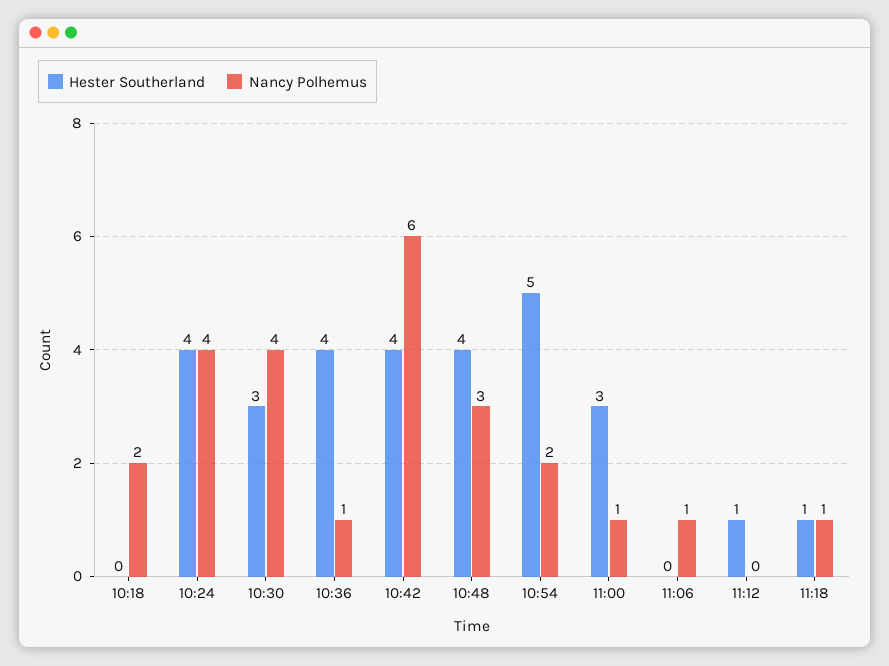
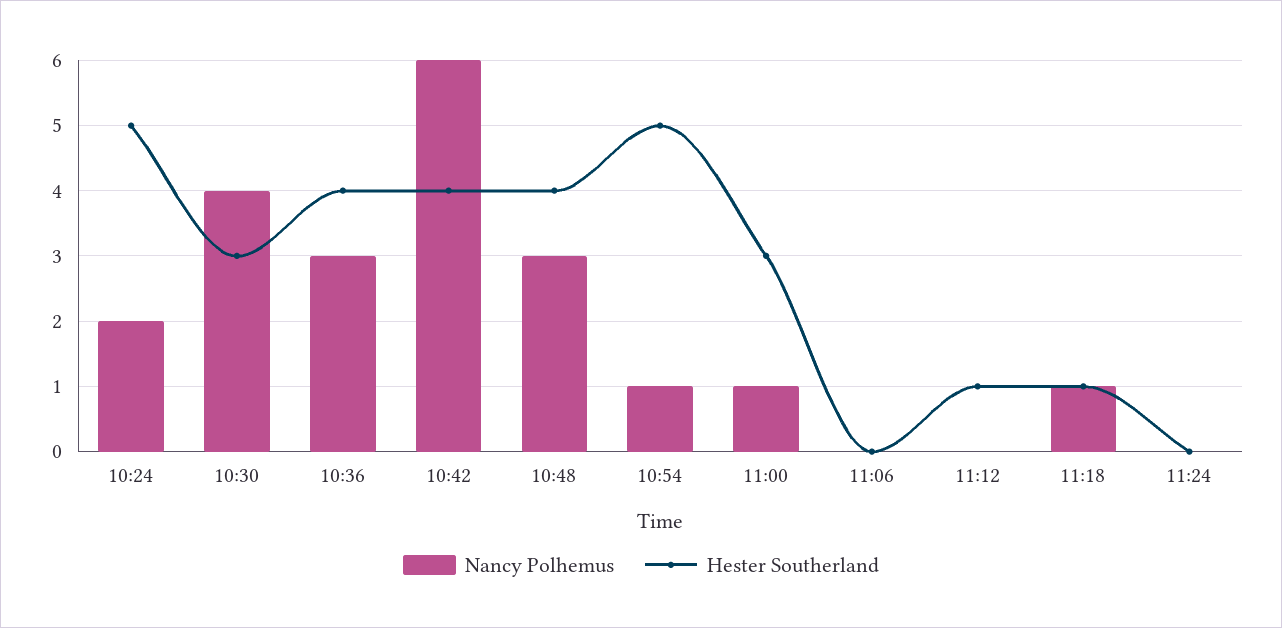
Hester Southerland, 10:18: 0 -> none
Nancy Polhemus, 10:18: 2 -> none
Hester Southerland, 10:24: 4 -> 5
Nancy Polhemus, 10:24: 4 -> 2
Nancy Polhemus, 10:36: 1 -> 3
Nancy Polhemus, 10:54: 2 -> 1
Nancy Polhemus, 11:06: 1 -> 0
Nancy Polhemus, 11:24: none -> 0
Hester Southerland, 11:24: none -> 0

